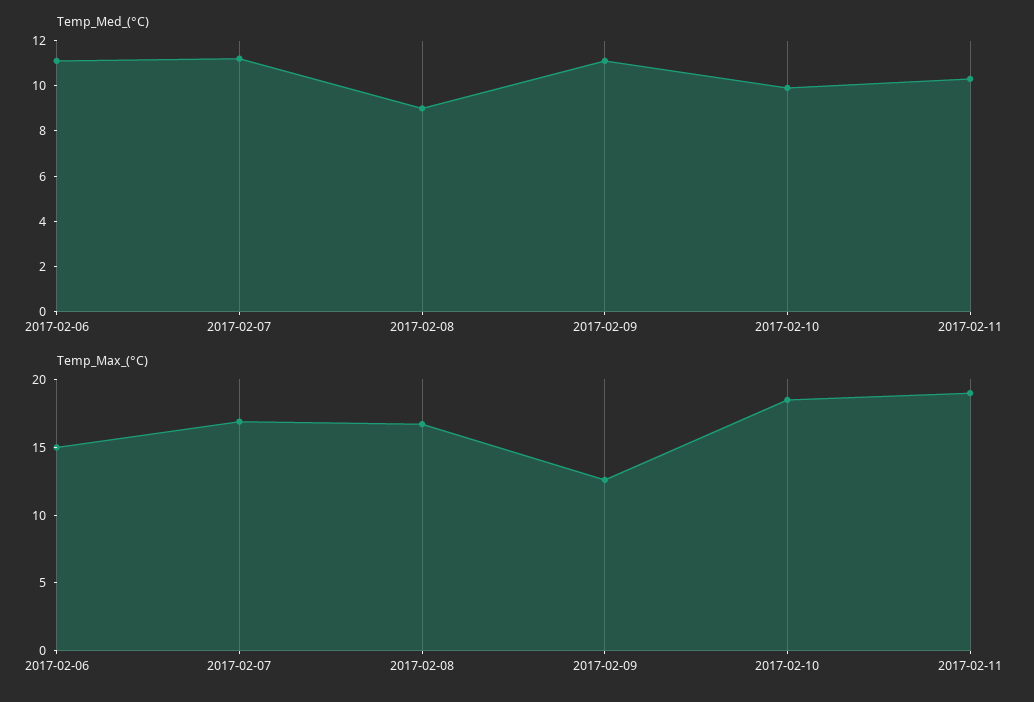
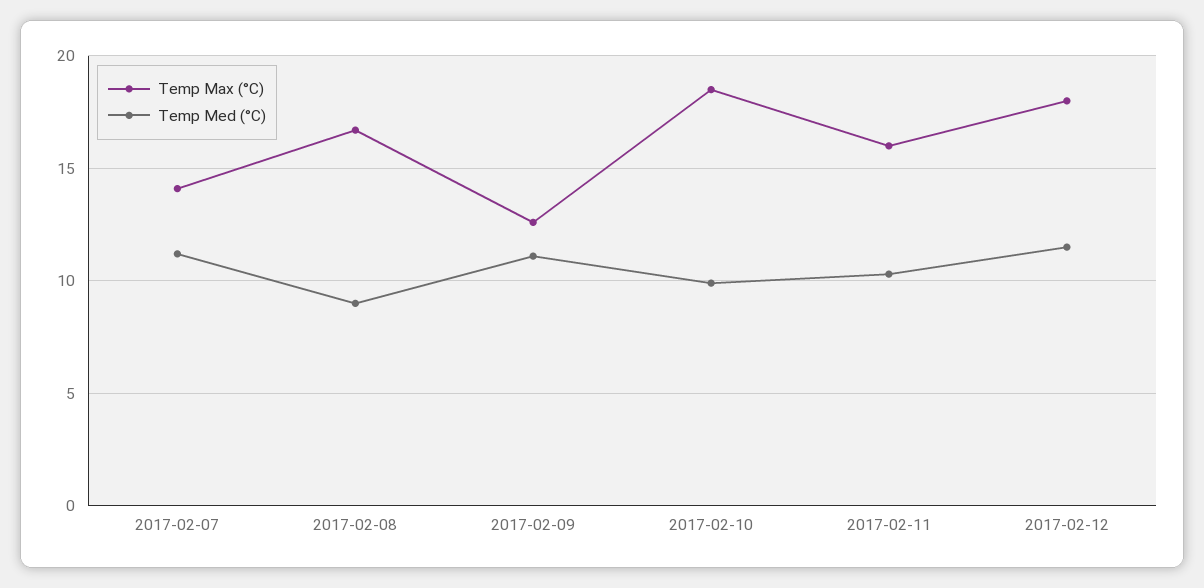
Temp_Med_(°C), 2017-02-06: 11 -> none
Temp_Max_(°C), 2017-02-06: 15 -> none
Temp_Max_(°C), 2017-02-07: 17 -> 14
Temp_Max_(°C), 2017-02-11: 19 -> 16
Temp_Max_(°C), 2017-02-12: none -> 18
Temp_Med_(°C), 2017-02-12: none -> 11.5

